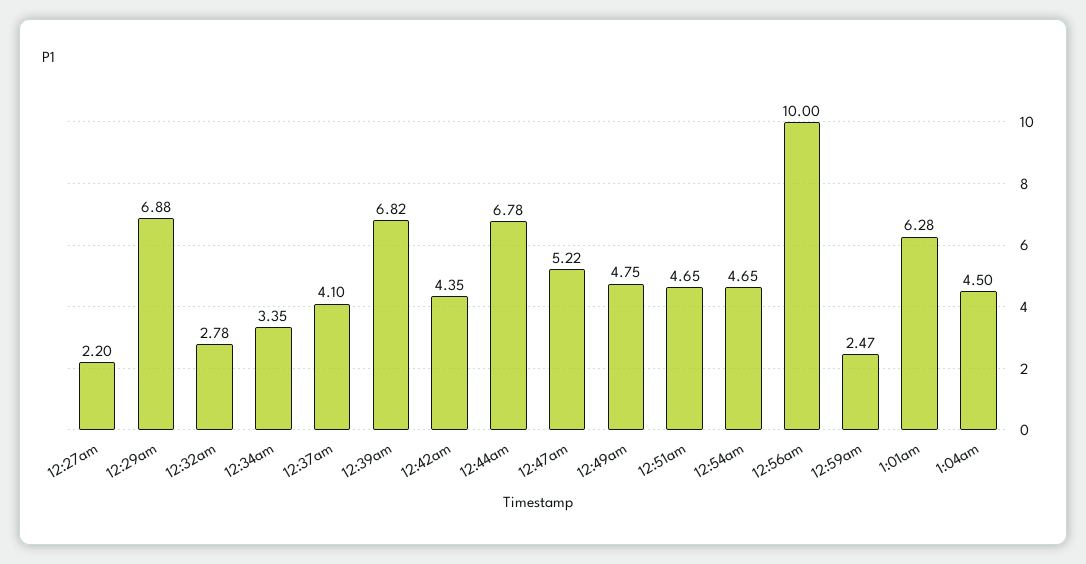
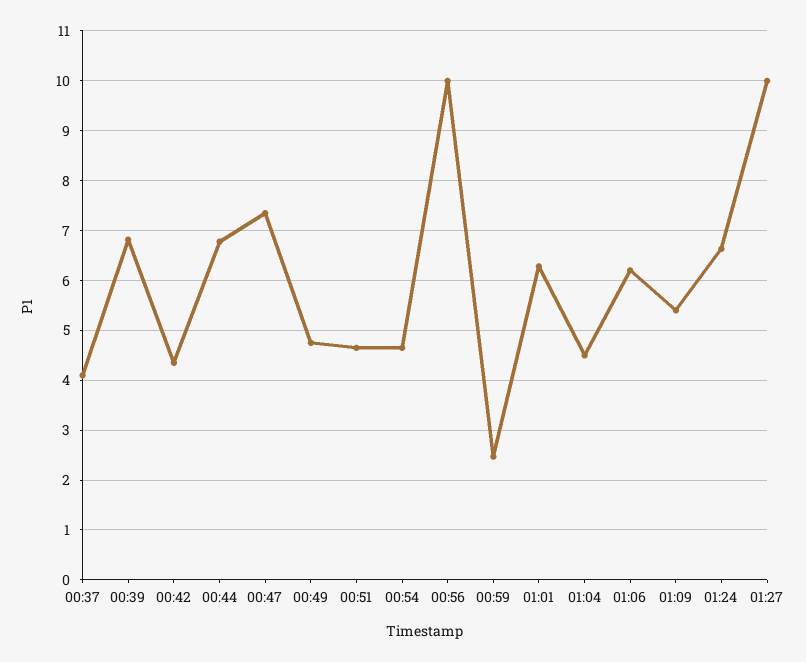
12:27am: 2.2 -> none
12:29am: 6.88 -> none
12:32am: 2.78 -> none
12:34am: 3.35 -> none
12:47am: 5.22 -> 7.4
01:06: none -> 6.2
01:09: none -> 5.4
01:24: none -> 6.6
01:27: none -> 10

